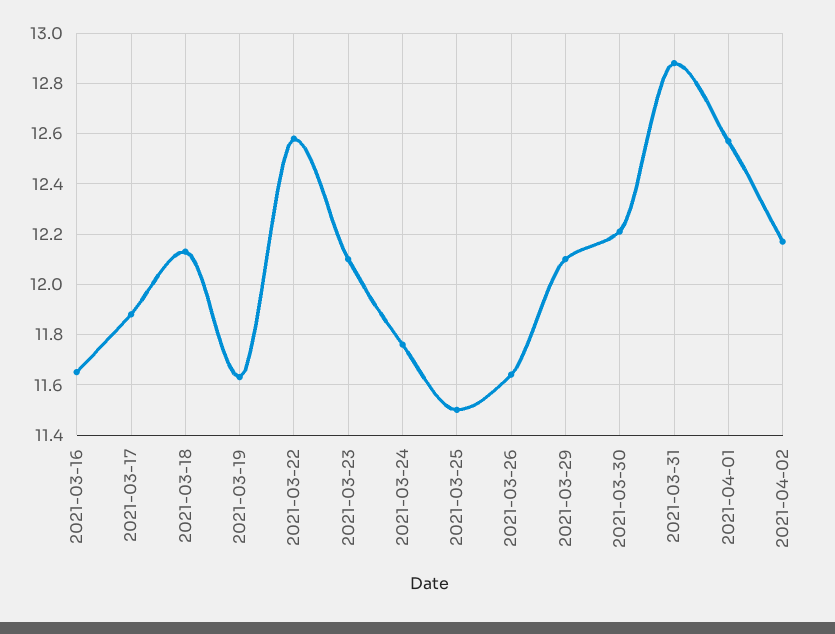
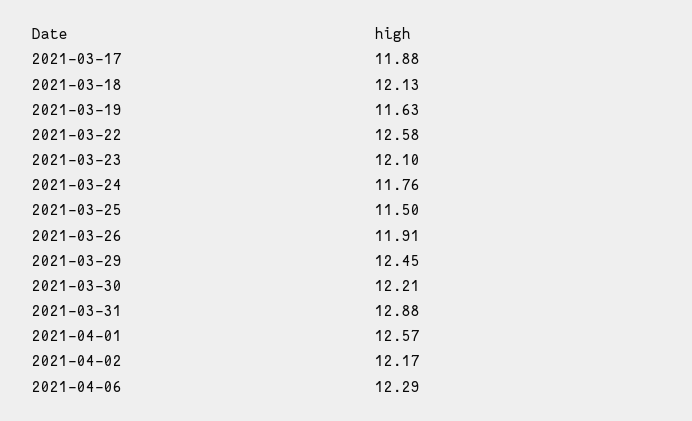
2021-03-16: 11.65 -> none
2021-03-26: 11.65 -> 11.91
2021-03-29: 12.1 -> 12.45
2021-04-06: none -> 12.29

